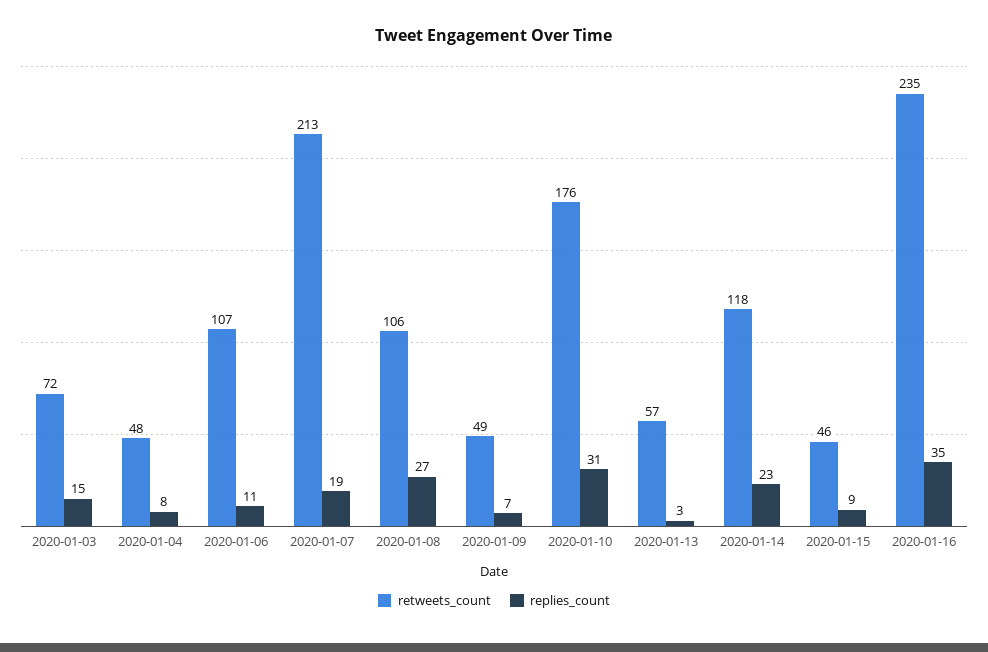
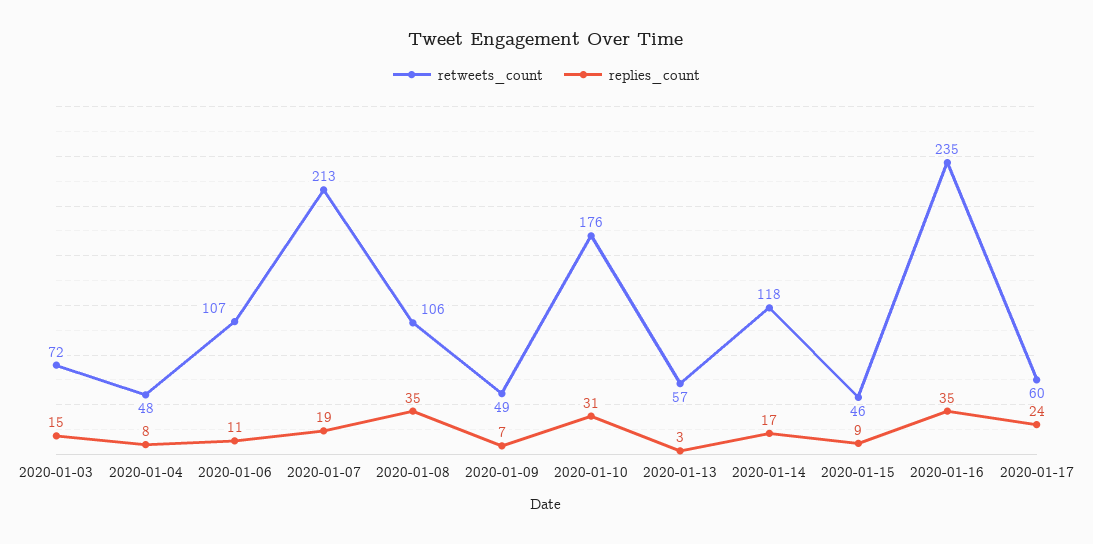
replies_count, 2020-01-08: 27 -> 35
replies_count, 2020-01-14: 23 -> 17
retweets_count, 2020-01-17: none -> 60
replies_count, 2020-01-17: none -> 24

